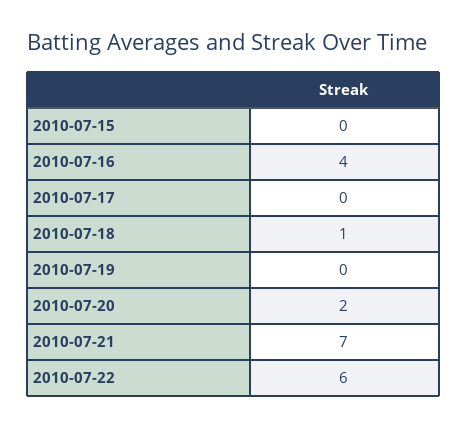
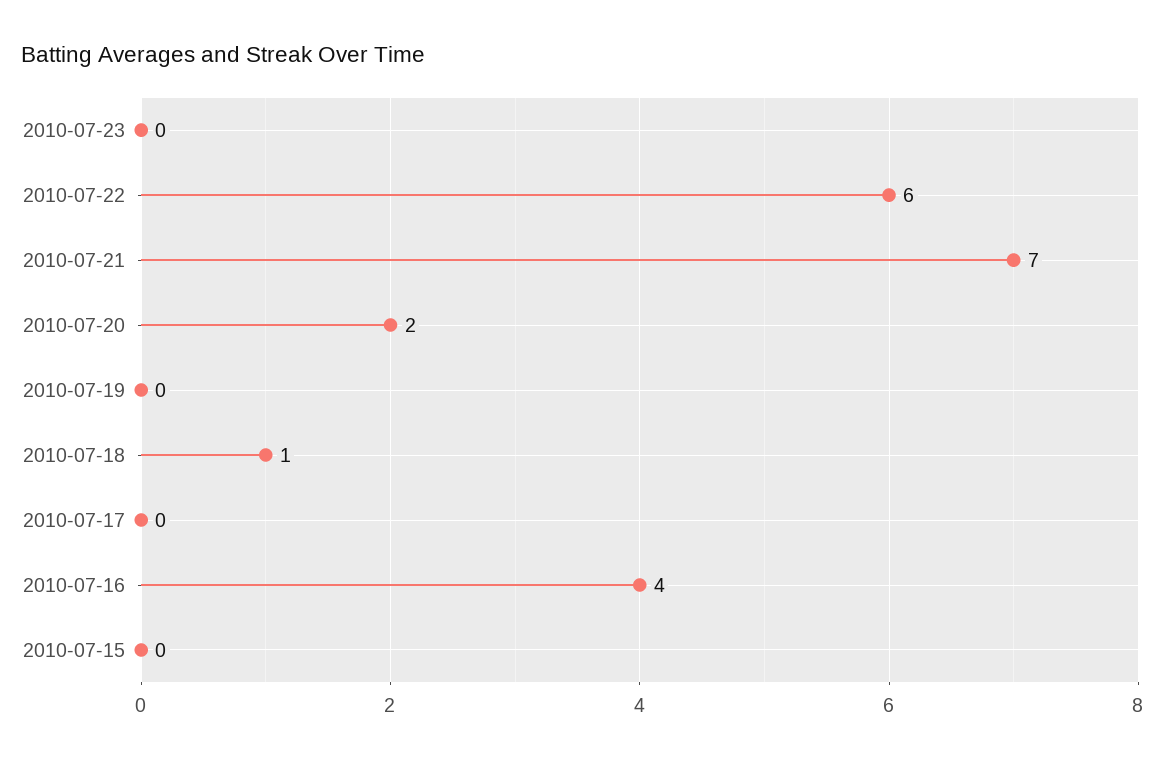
2010-07-23: none -> 0

